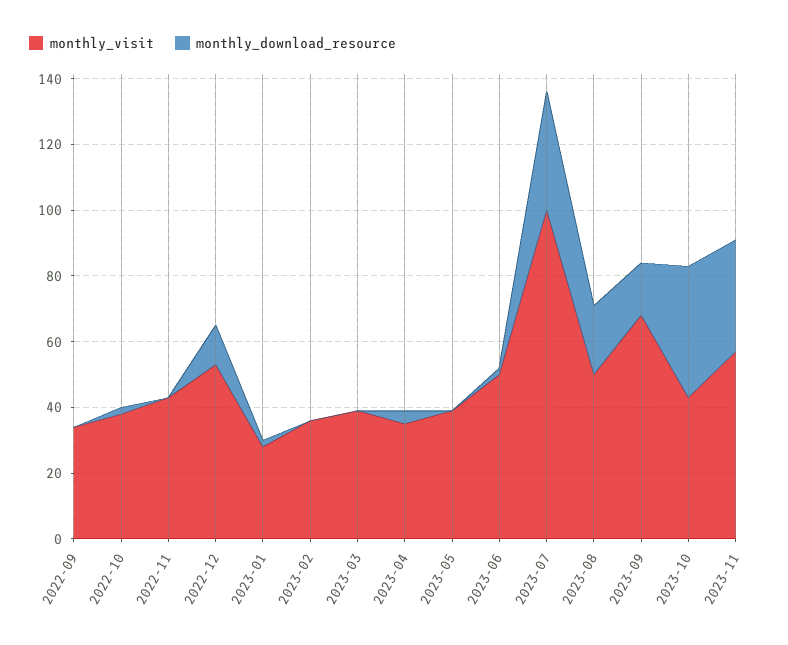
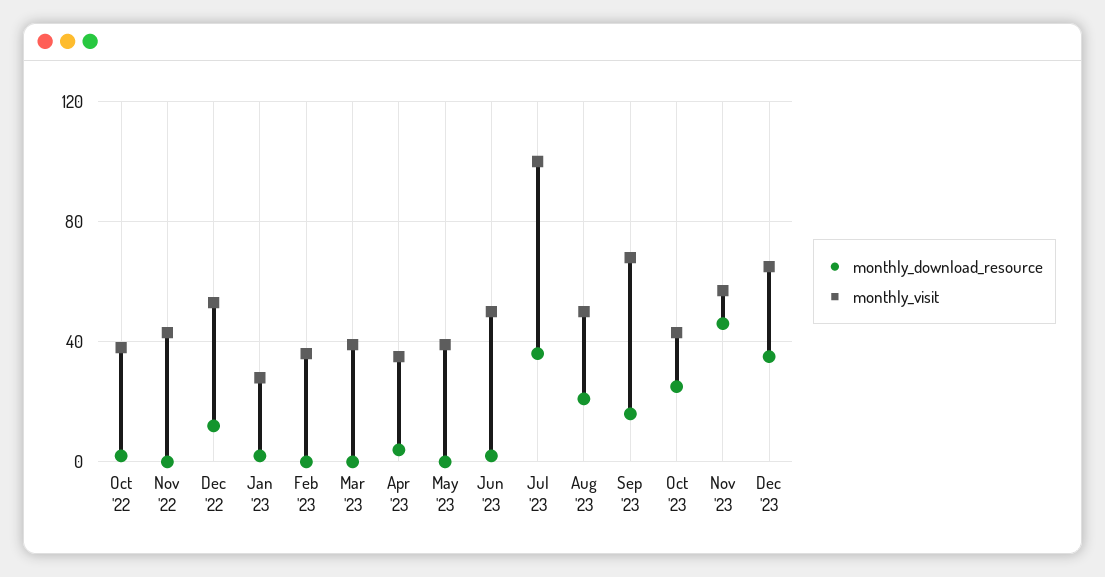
monthly_visit, 2022-09: 35 -> none
monthly_download_resource, 2022-09: 0 -> none
monthly_download_resource, 2023-10: 40 -> 25
monthly_download_resource, 2023-11: 35 -> 45
monthly_download_resource, Dec '23: none -> 35
monthly_visit, Dec '23: none -> 65

